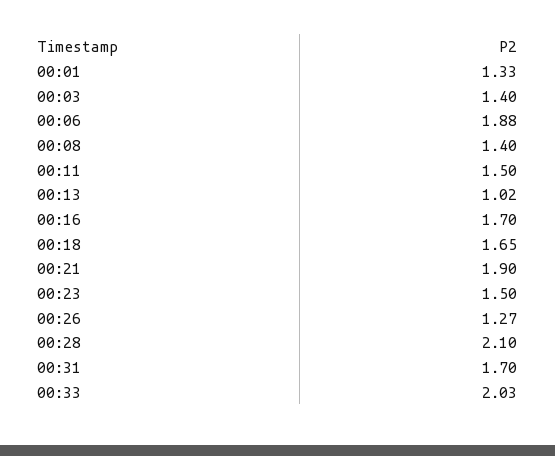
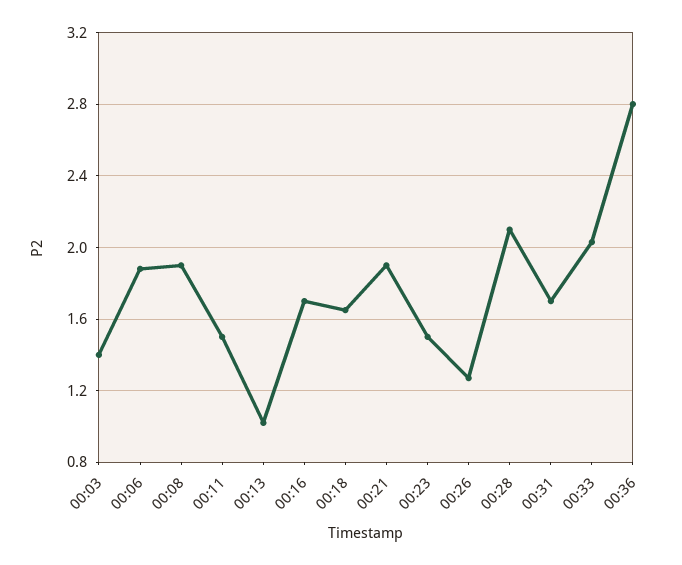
00:01: 1.33 -> none
00:08: 1.4 -> 1.9
00:36: none -> 2.8

